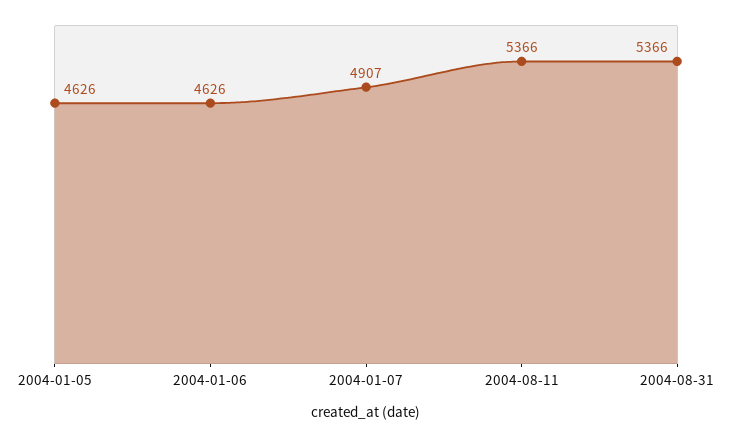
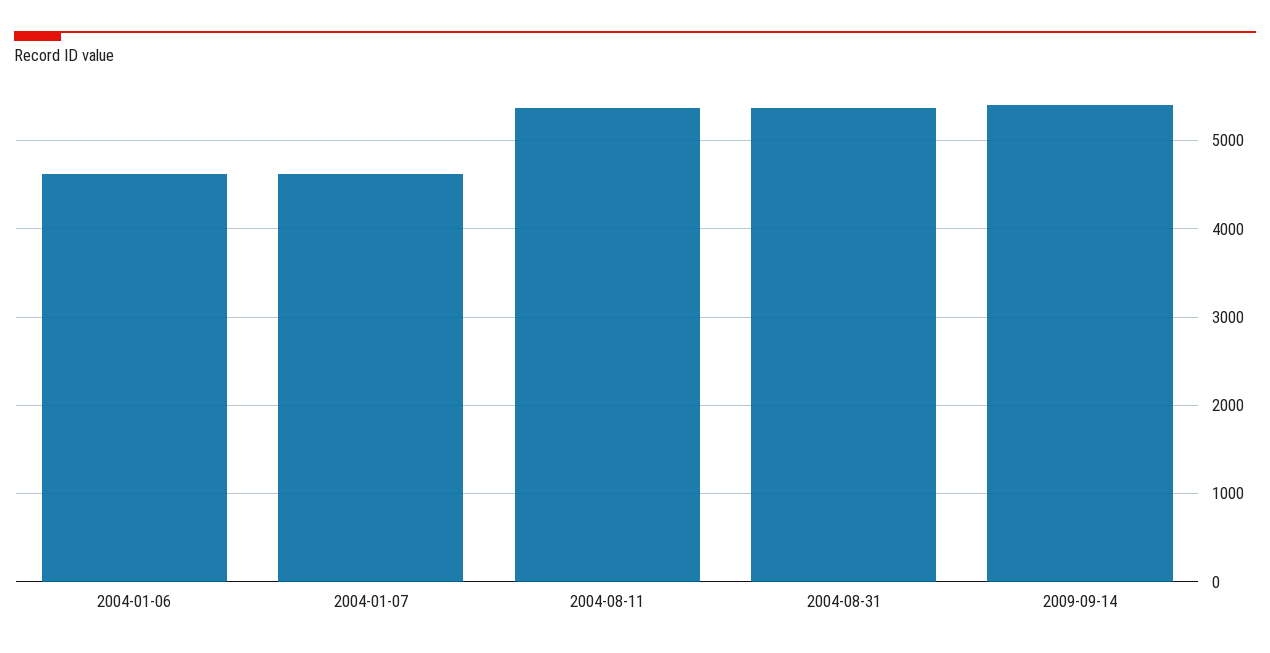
2004-01-05: 4626 -> none
2004-01-07: 4907 -> 4600
2009-09-14: none -> 5400

